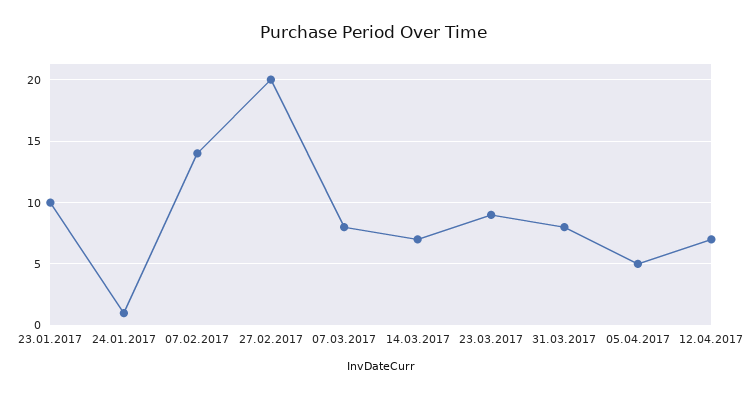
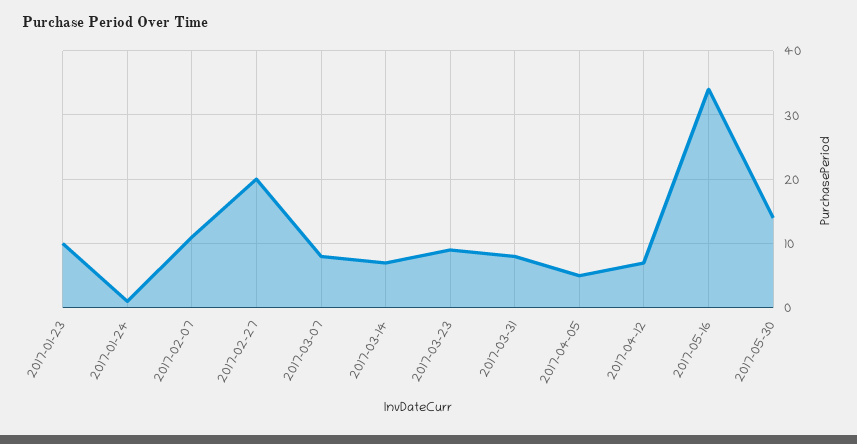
07.02.2017: 14 -> 11
2017-05-16: none -> 34
2017-05-30: none -> 14

